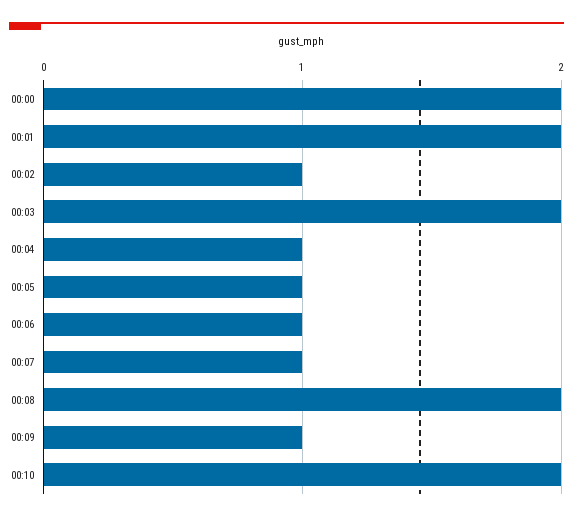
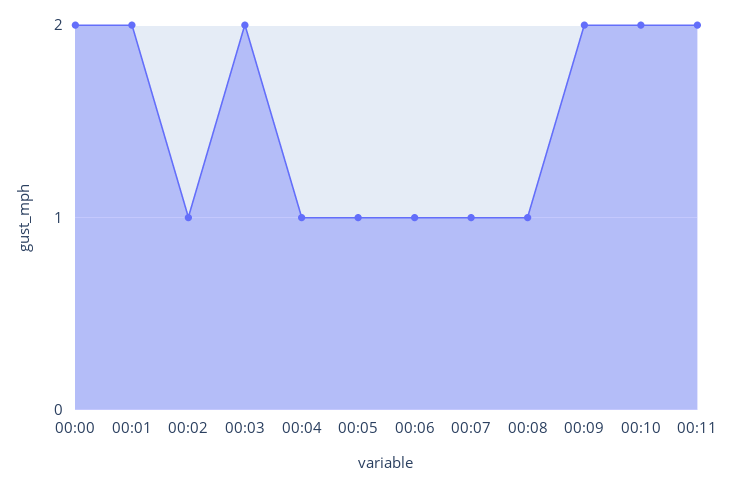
00:08: 2 -> 1
00:09: 1 -> 2
00:11: none -> 2

